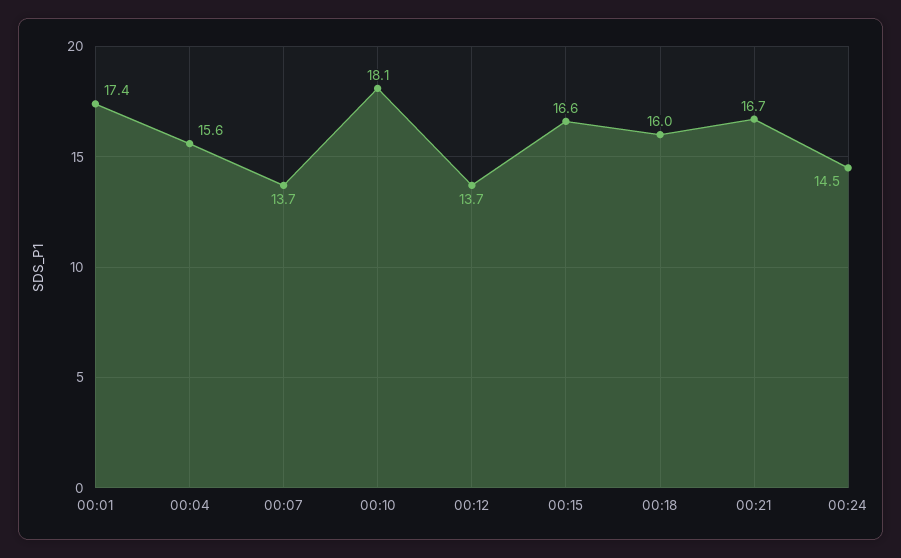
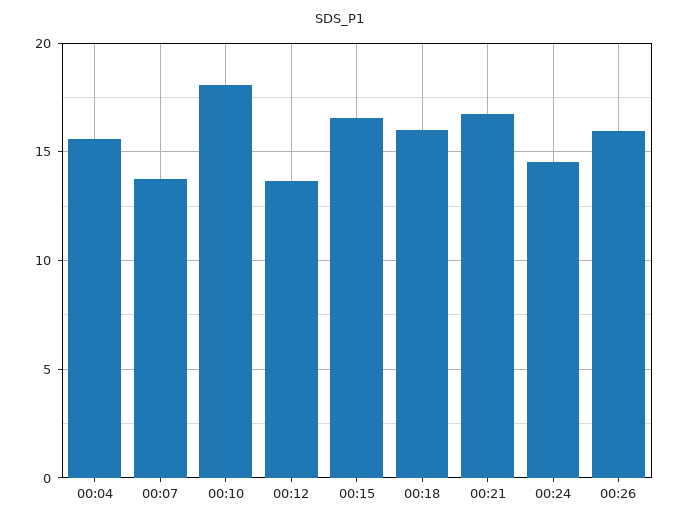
00:01: 17.4 -> none
00:26: none -> 16

